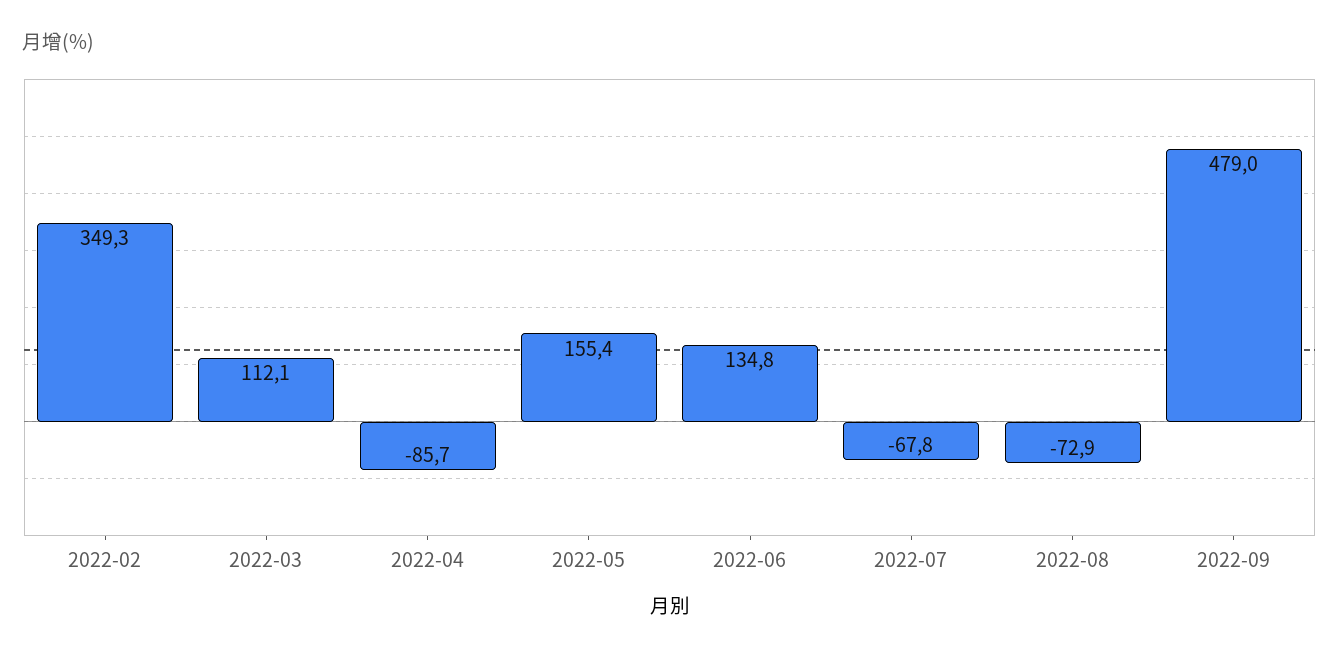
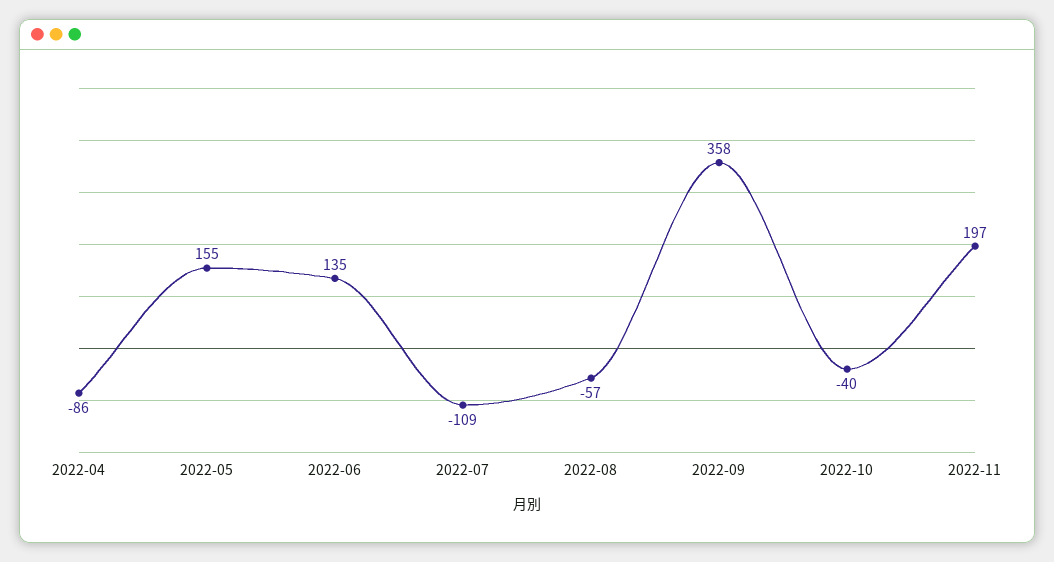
2022-02: 349.3 -> none
2022-03: 112.1 -> none
2022-07: -67.8 -> -109
2022-08: -72.9 -> -57
2022-09: 479 -> 358
2022-10: none -> -40
2022-11: none -> 197

